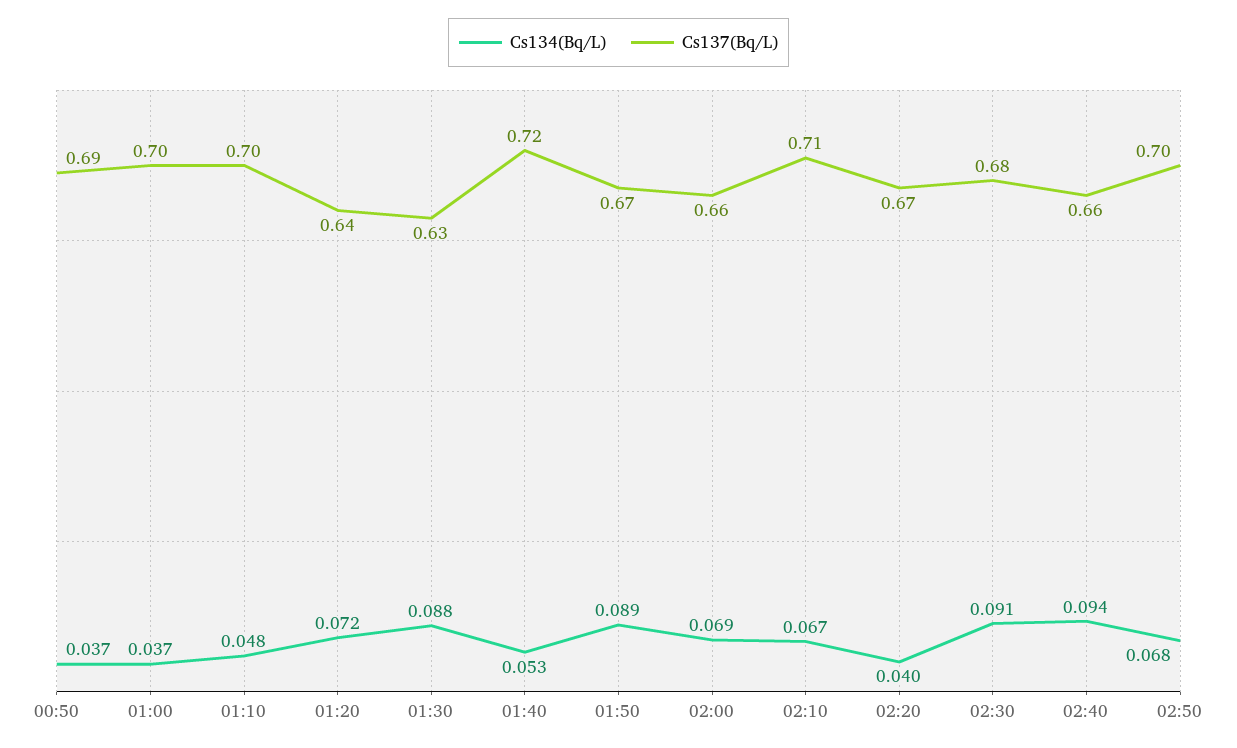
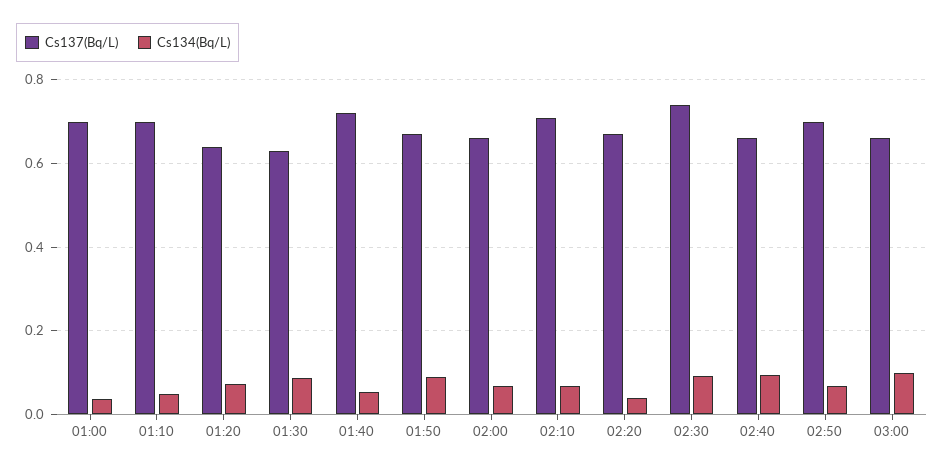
Cs134(Bq/L), 00:50: 0.037 -> none
Cs137(Bq/L), 00:50: 0.69 -> none
Cs137(Bq/L), 02:30: 0.68 -> 0.74
Cs137(Bq/L), 03:00: none -> 0.66
Cs134(Bq/L), 03:00: none -> 0.1

